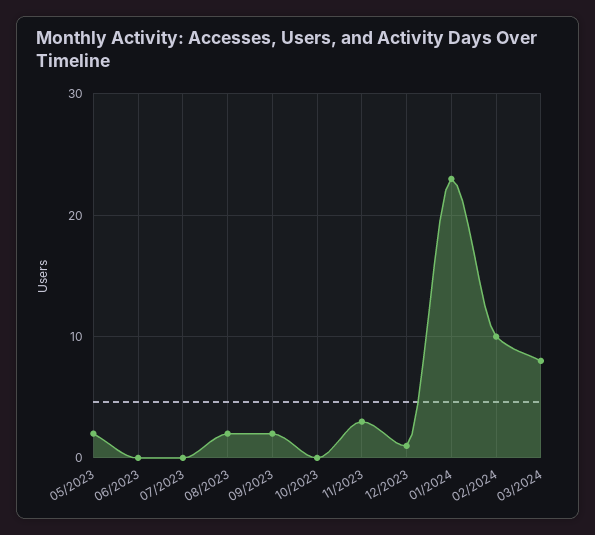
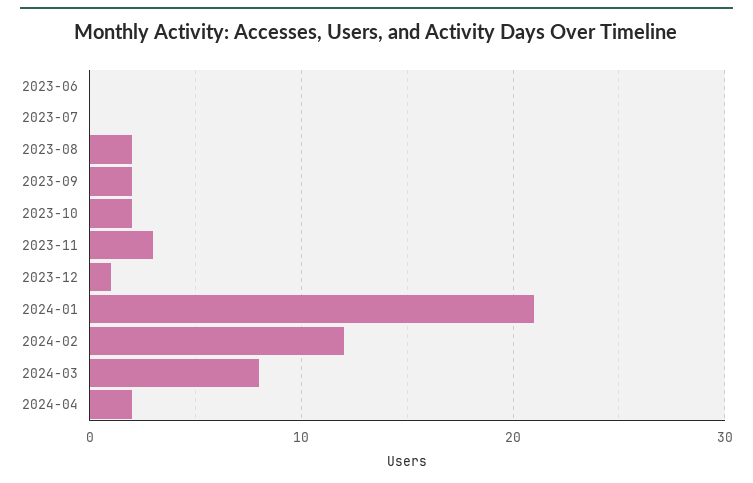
05/2023: 2 -> none
10/2023: 0 -> 2
01/2024: 23 -> 21
02/2024: 10 -> 12
2024-04: none -> 2

